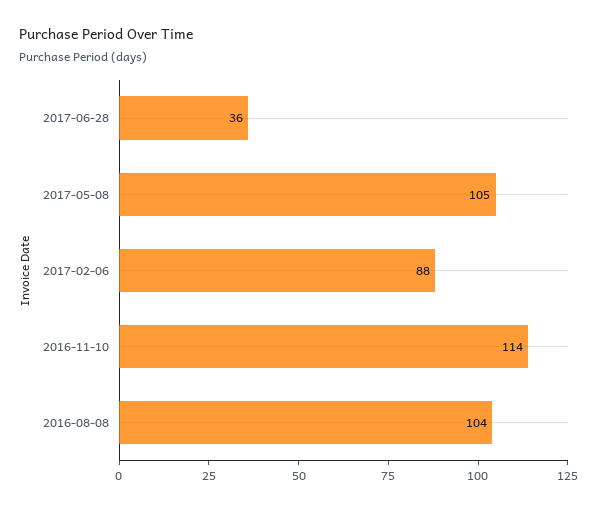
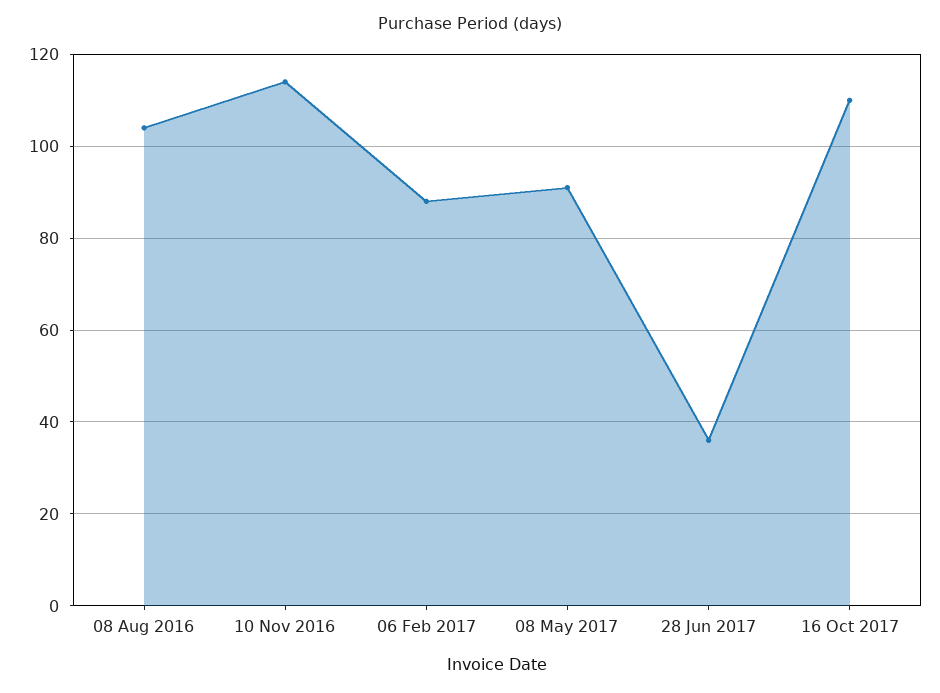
2017-05-08: 105 -> 90
16 Oct 2017: none -> 110

